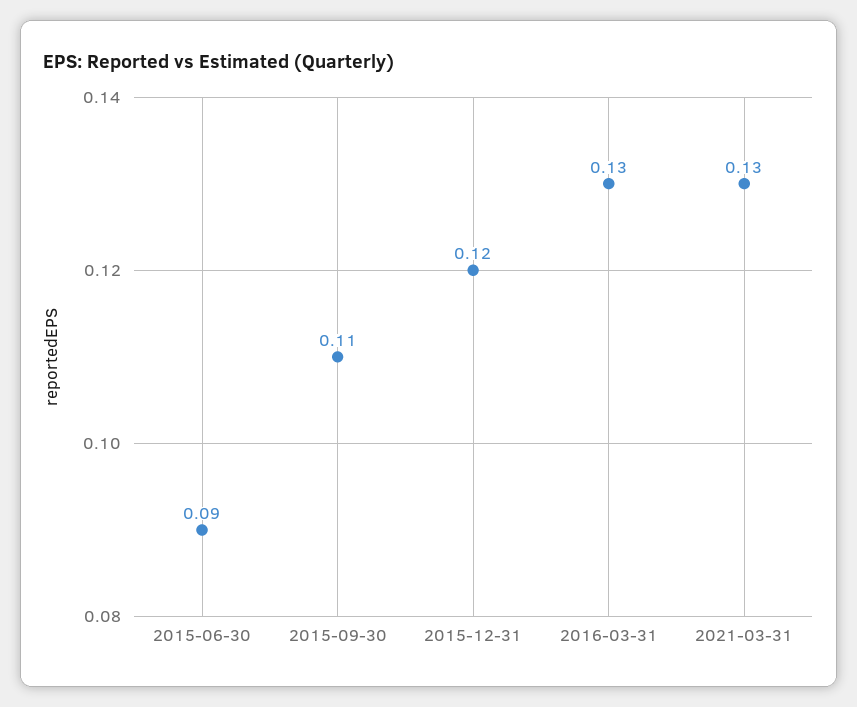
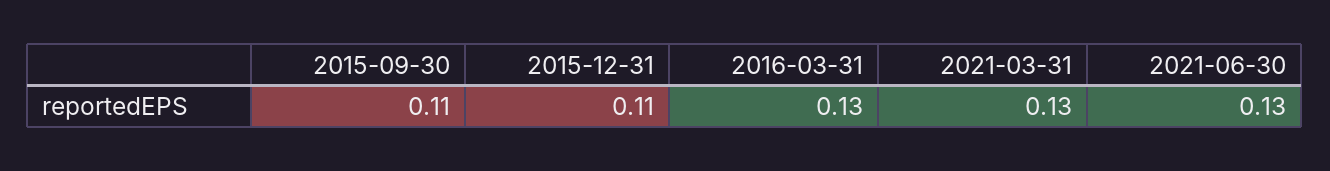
2015-06-30: 0.09 -> none
2015-12-31: 0.12 -> 0.11
2021-06-30: none -> 0.13

